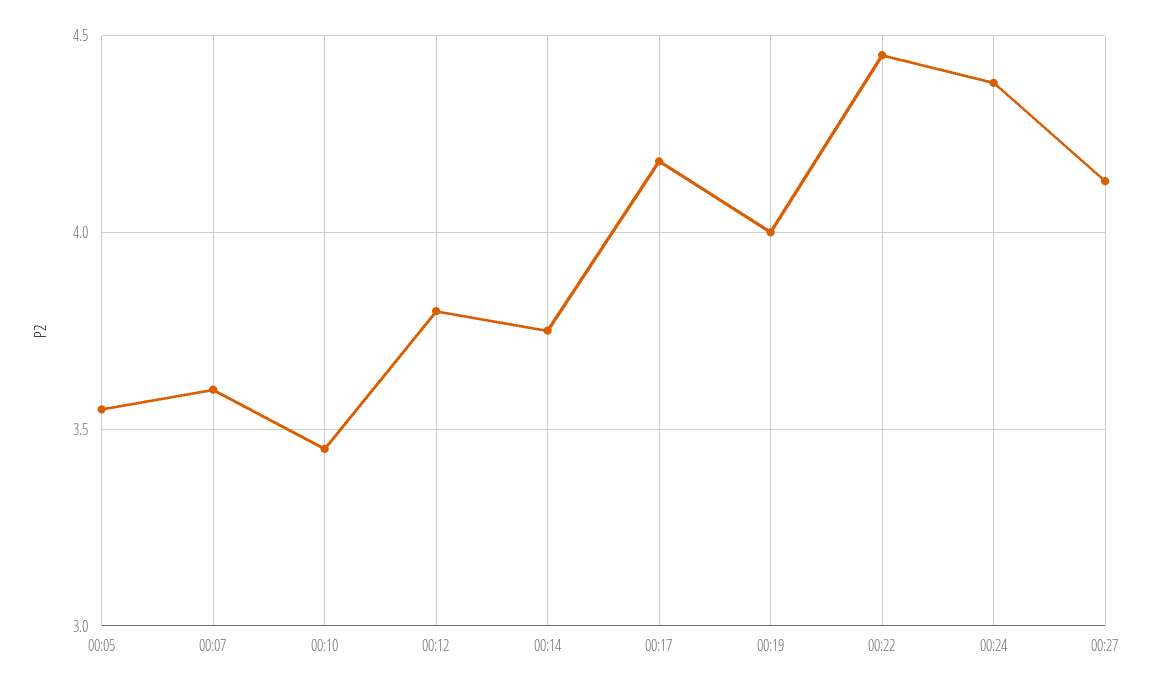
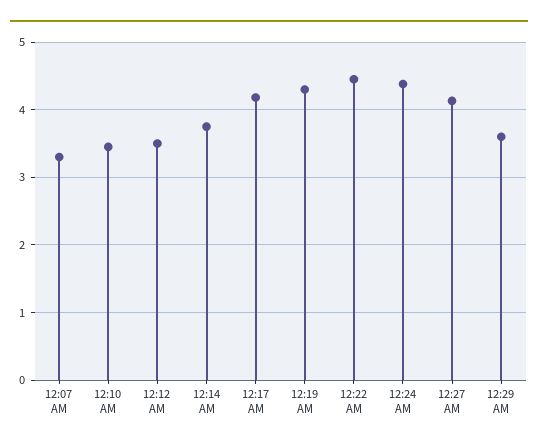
00:05: 3.55 -> none
00:07: 3.6 -> 3.3
00:12: 3.8 -> 3.5
00:19: 4 -> 4.3
12:29 AM: none -> 3.6

